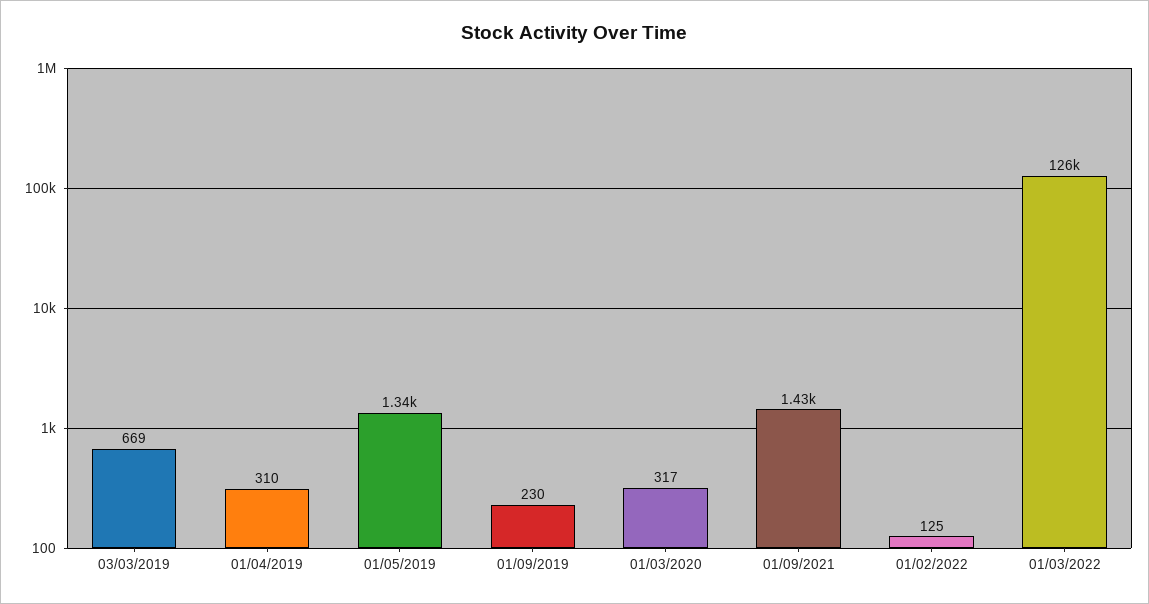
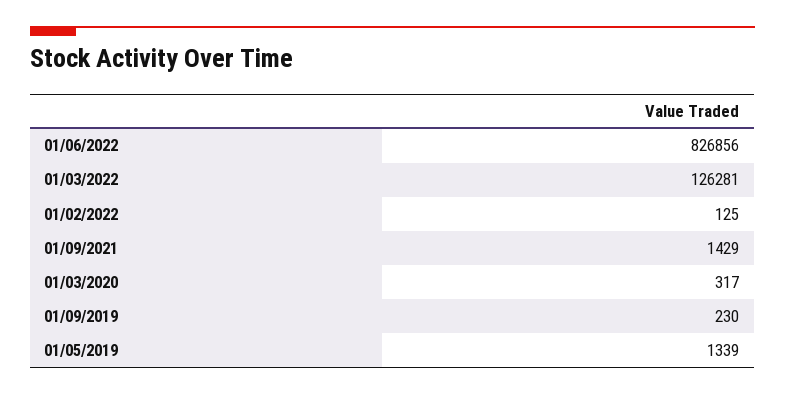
03/03/2019: 669 -> none
01/04/2019: 310 -> none
01/06/2022: none -> 826856

